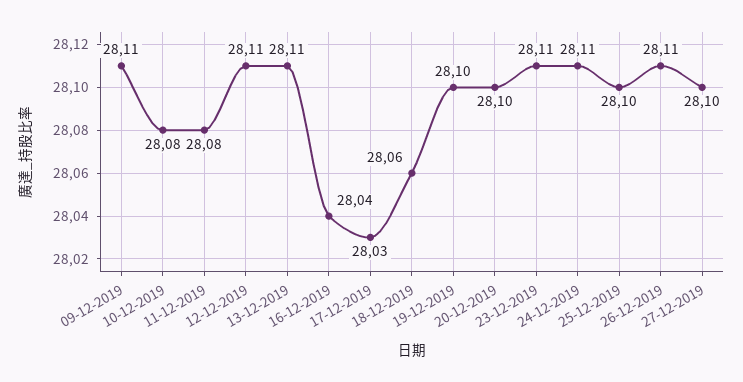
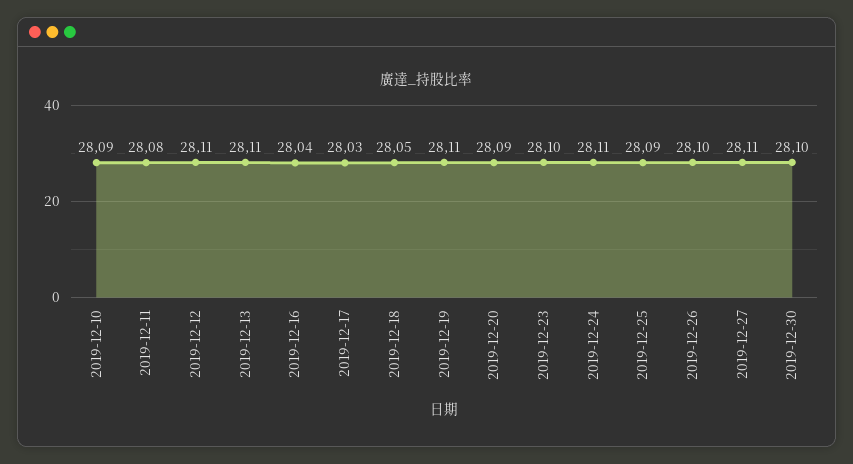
09-12-2019: 28.11 -> none
10-12-2019: 28.08 -> 28.09
18-12-2019: 28.06 -> 28.05
19-12-2019: 28.1 -> 28.11
20-12-2019: 28.1 -> 28.09
23-12-2019: 28.11 -> 28.1
25-12-2019: 28.1 -> 28.09
26-12-2019: 28.11 -> 28.1
27-12-2019: 28.1 -> 28.11
2019-12-30: none -> 28.1

